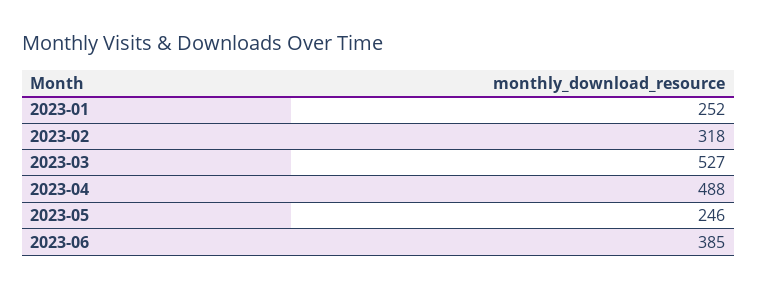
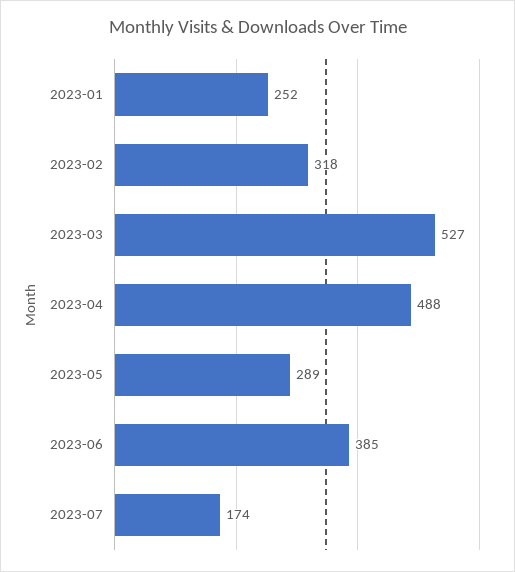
2023-05: 246 -> 289
2023-07: none -> 174

